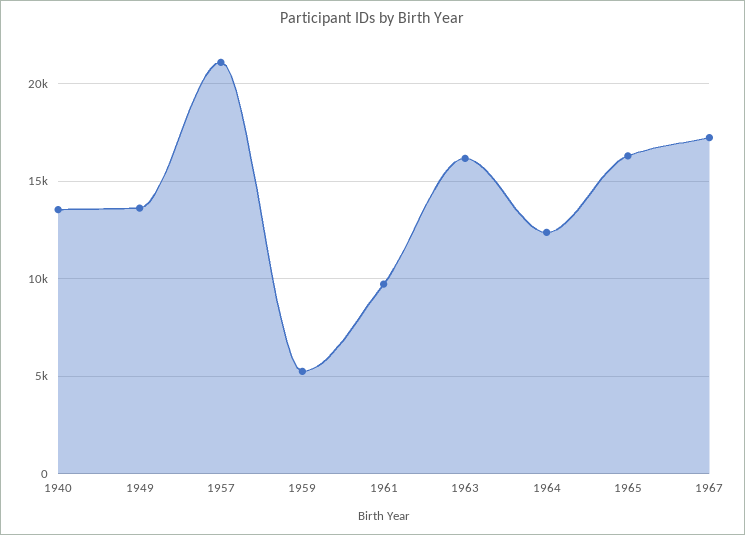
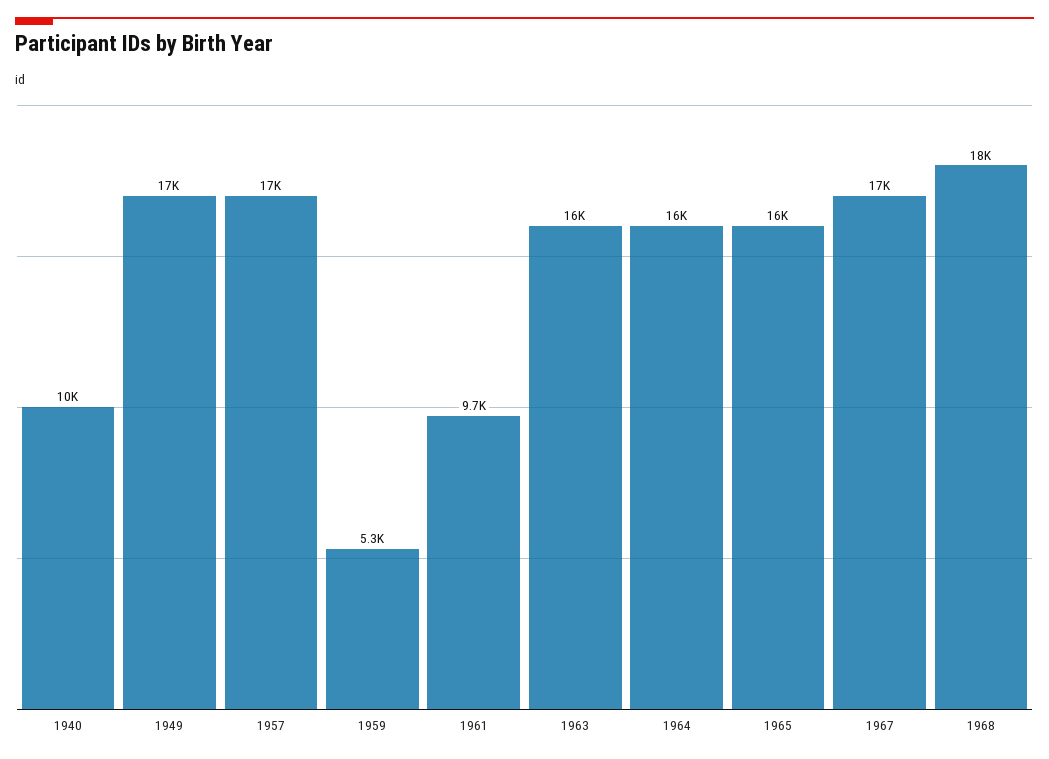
1940: 13500 -> 10000
1949: 13500 -> 17000
1957: 21000 -> 17000
1964: 12500 -> 16000
1968: none -> 18000

